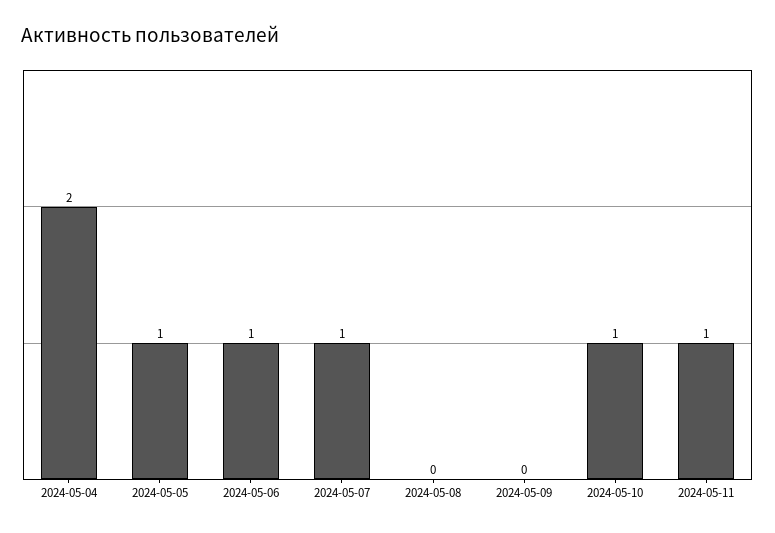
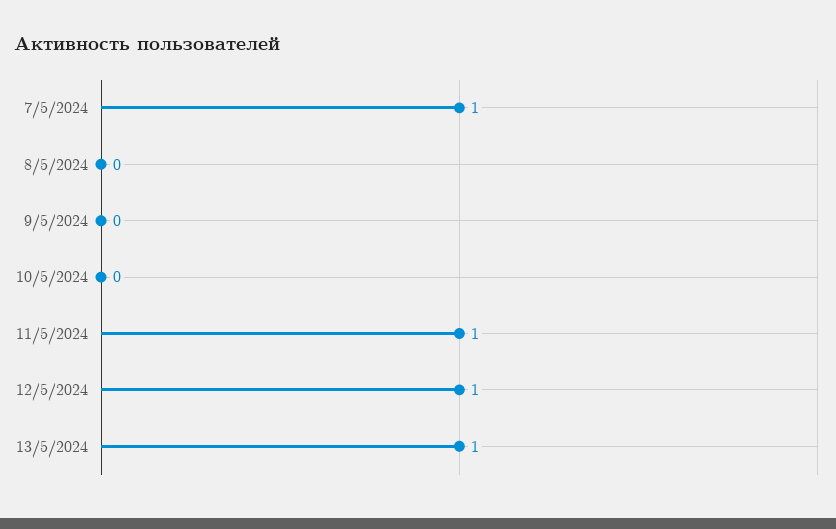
2024-05-04: 2 -> none
2024-05-05: 1 -> none
2024-05-06: 1 -> none
2024-05-10: 1 -> 0
12/5/2024: none -> 1
13/5/2024: none -> 1

